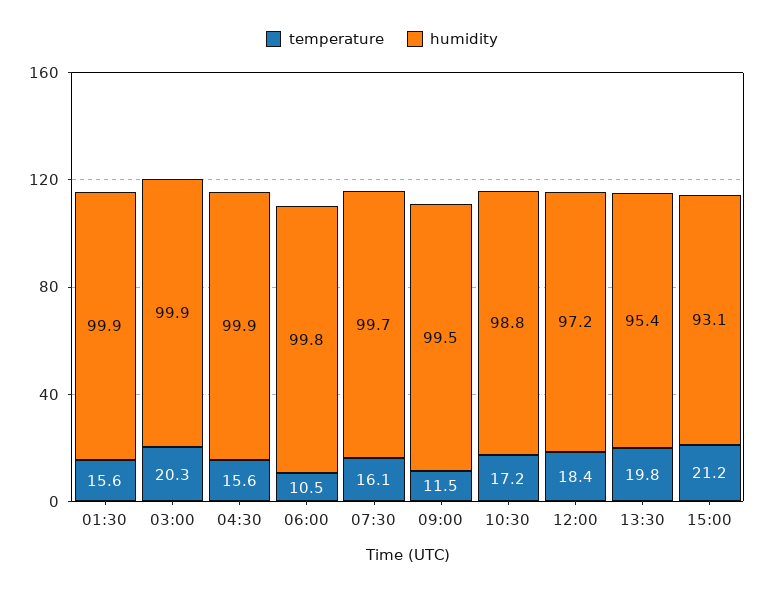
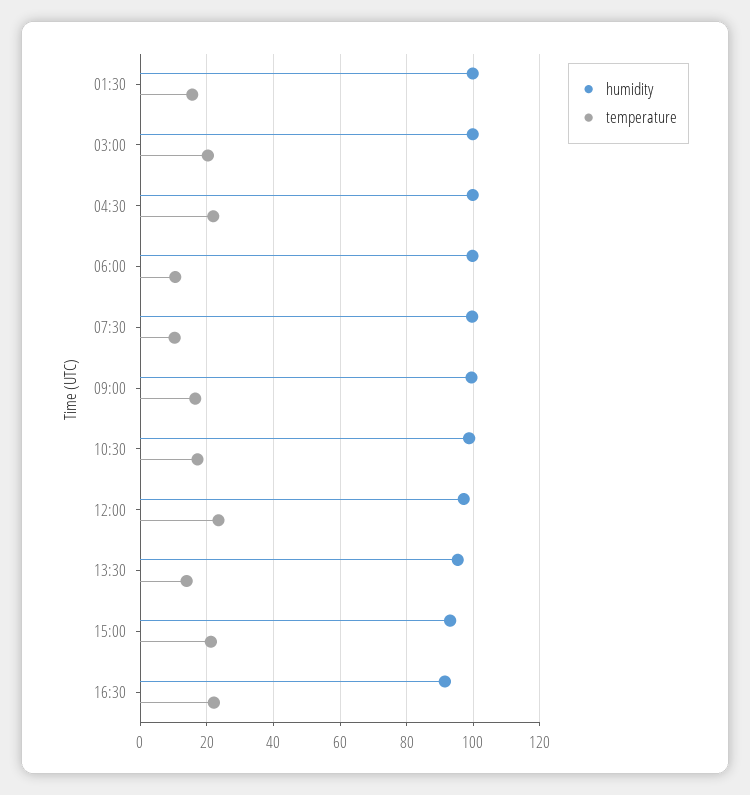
temperature, 04:30: 15.6 -> 22
temperature, 07:30: 16.1 -> 10
temperature, 09:00: 11.5 -> 16
temperature, 12:00: 18.4 -> 24
temperature, 13:30: 19.8 -> 14
humidity, 16:30: none -> 92
temperature, 16:30: none -> 22

